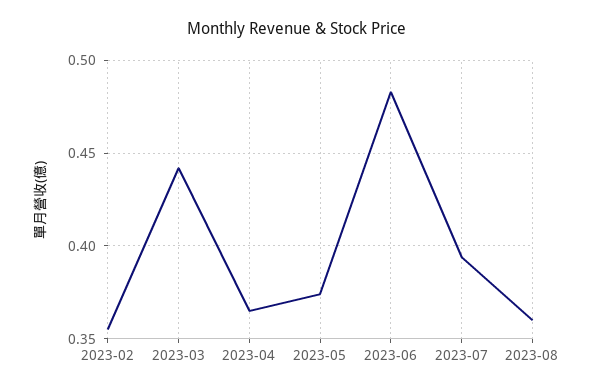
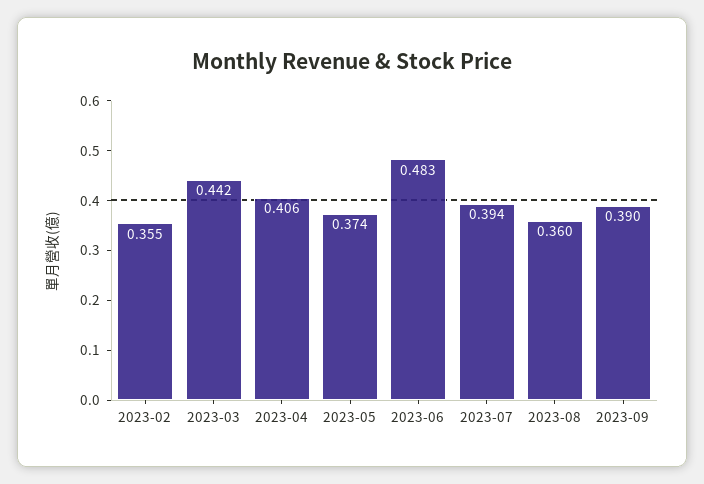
2023-04: 0.365 -> 0.406
2023-09: none -> 0.39

